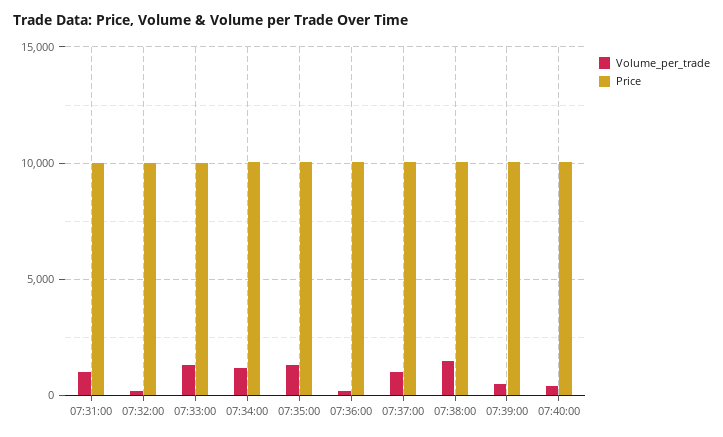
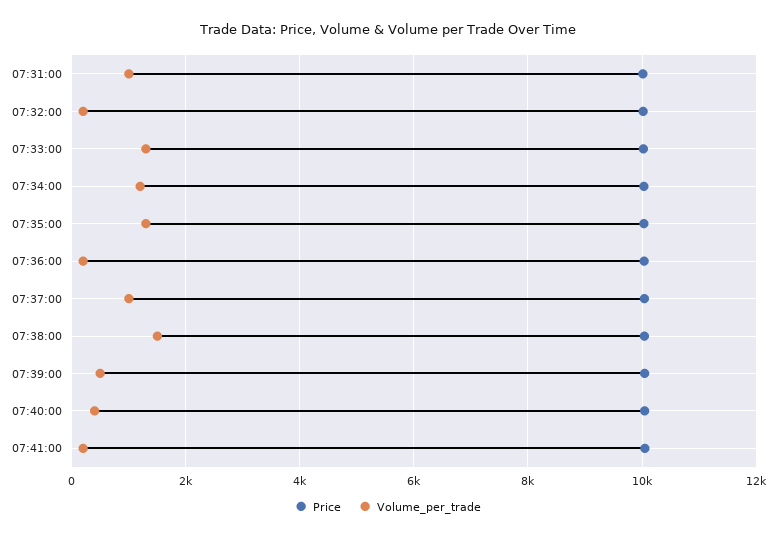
Price, 07:41:00: none -> 10000
Volume_per_trade, 07:41:00: none -> 200

